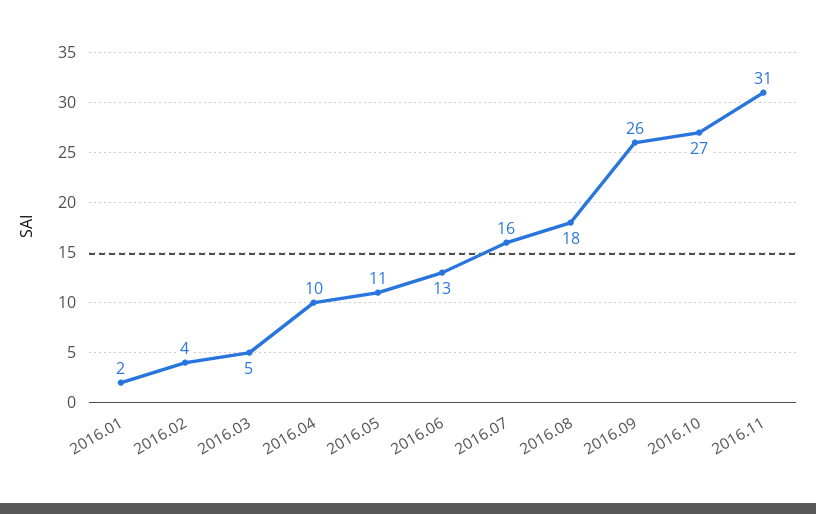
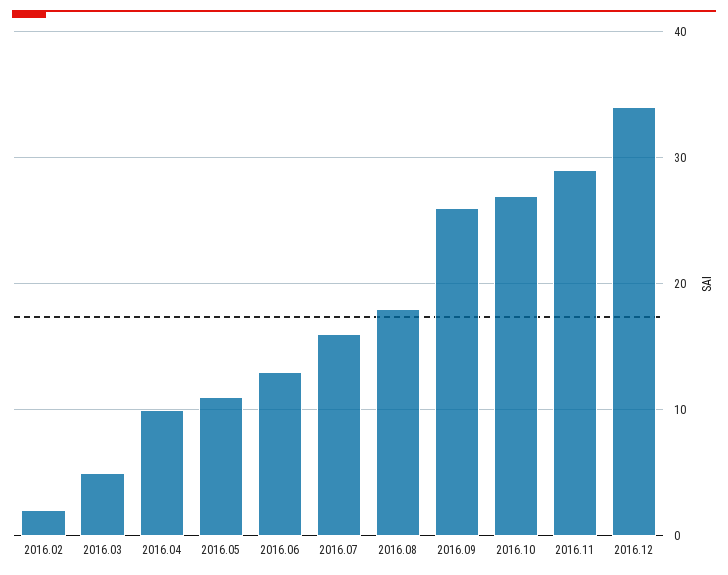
2016.01: 2 -> none
2016.02: 4 -> 2
2016.11: 31 -> 29
2016.12: none -> 34

